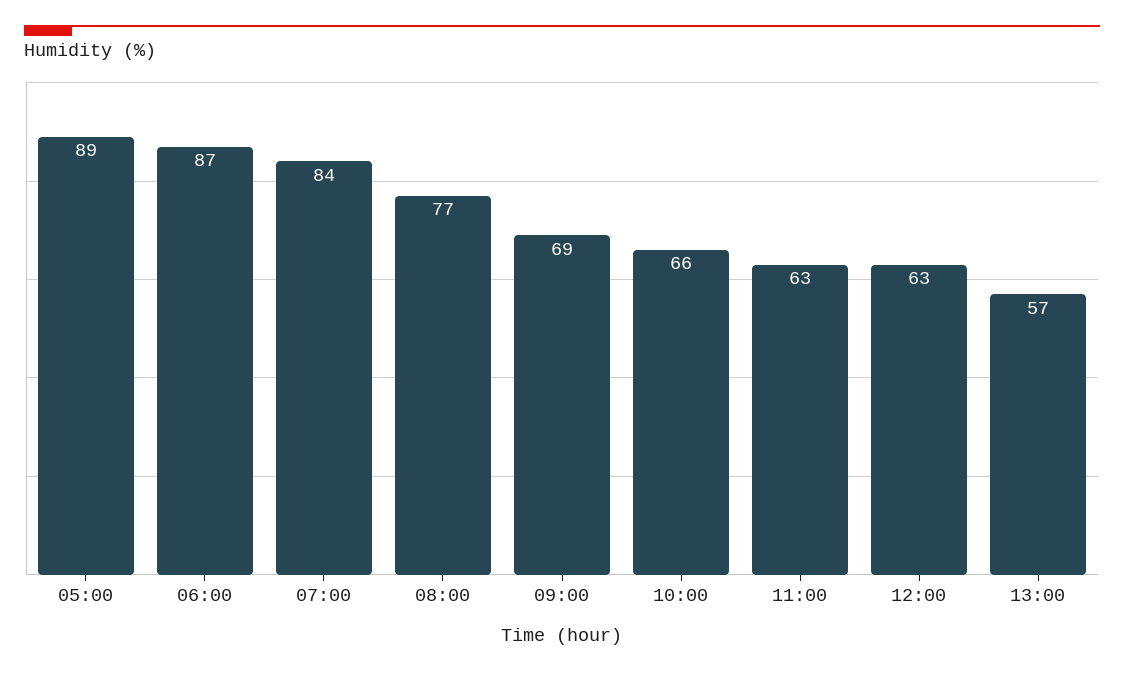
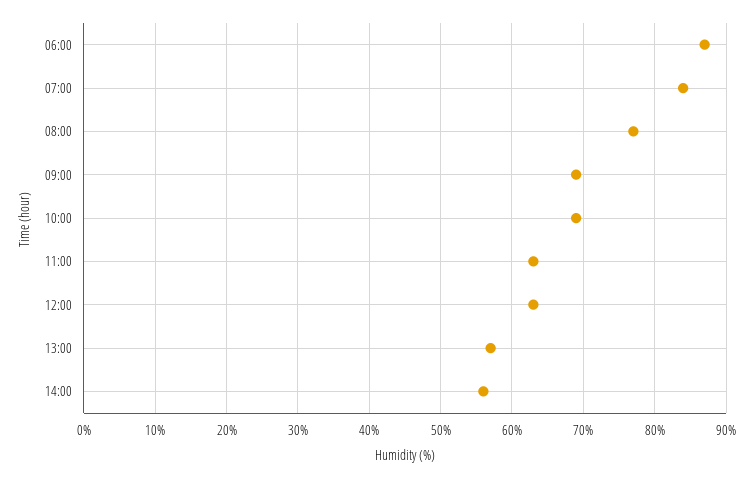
05:00: 89 -> none
10:00: 66 -> 69
14:00: none -> 56

